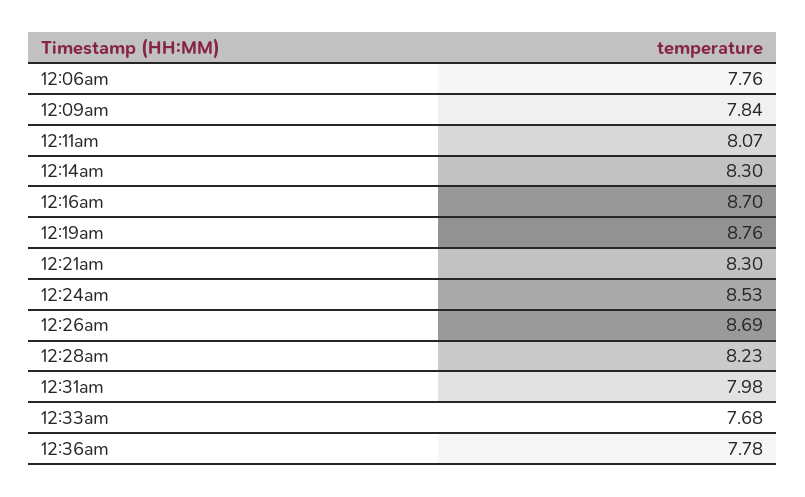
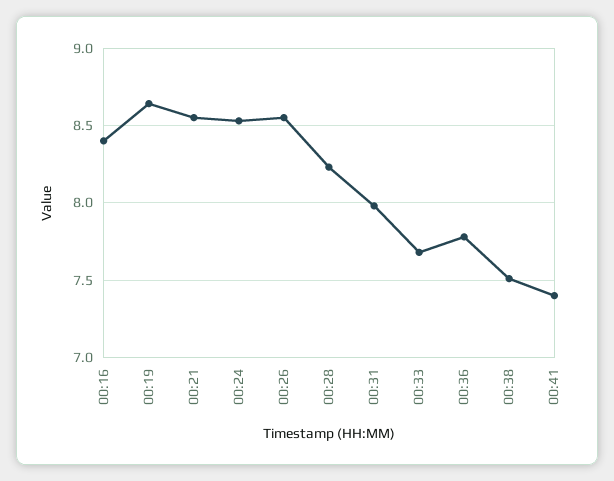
12:06am: 7.76 -> none
12:09am: 7.84 -> none
12:11am: 8.07 -> none
12:14am: 8.3 -> none
12:16am: 8.7 -> 8.4
12:19am: 8.76 -> 8.65
12:21am: 8.3 -> 8.55
12:26am: 8.69 -> 8.55
00:38: none -> 7.5
00:41: none -> 7.4

